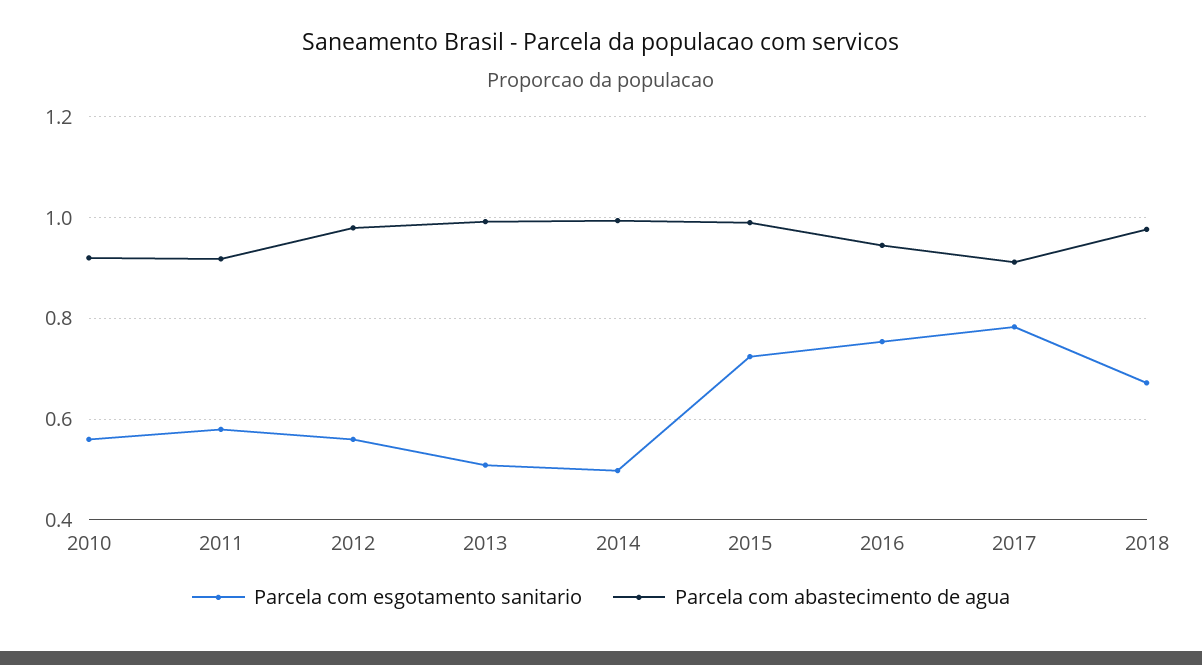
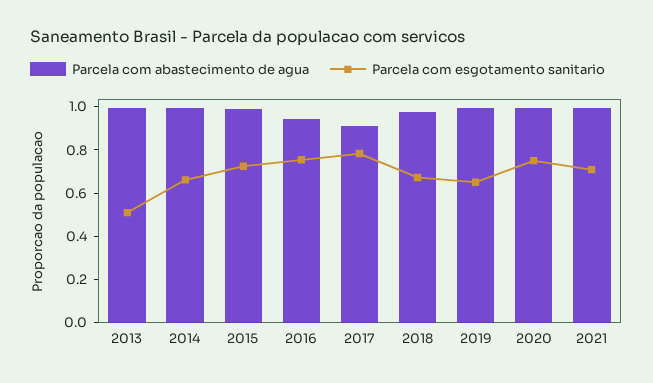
Parcela com esgotamento sanitario, 2010: 0.56 -> none
Parcela com abastecimento de agua, 2010: 0.92 -> none
Parcela com esgotamento sanitario, 2011: 0.58 -> none
Parcela com abastecimento de agua, 2011: 0.92 -> none
Parcela com esgotamento sanitario, 2012: 0.56 -> none
Parcela com abastecimento de agua, 2012: 0.98 -> none
Parcela com esgotamento sanitario, 2014: 0.5 -> 0.65
Parcela com abastecimento de agua, 2019: none -> 1
Parcela com esgotamento sanitario, 2019: none -> 0.65
Parcela com abastecimento de agua, 2020: none -> 1
Parcela com esgotamento sanitario, 2020: none -> 0.75
Parcela com abastecimento de agua, 2021: none -> 1
Parcela com esgotamento sanitario, 2021: none -> 0.7

